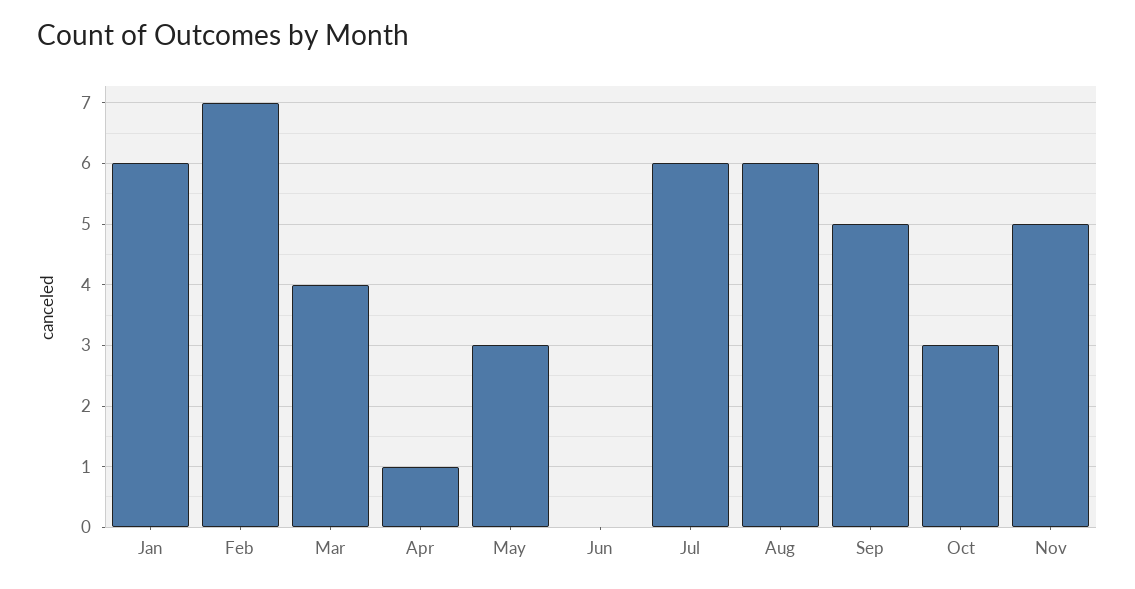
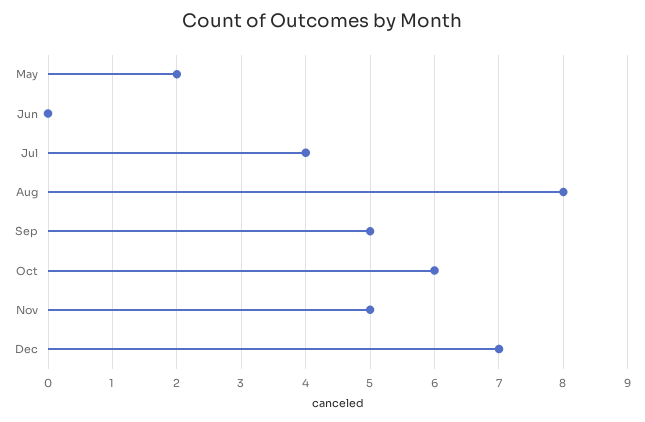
Jan: 6 -> none
Feb: 7 -> none
Mar: 4 -> none
Apr: 1 -> none
May: 3 -> 2
Jul: 6 -> 4
Aug: 6 -> 8
Oct: 3 -> 6
Dec: none -> 7

